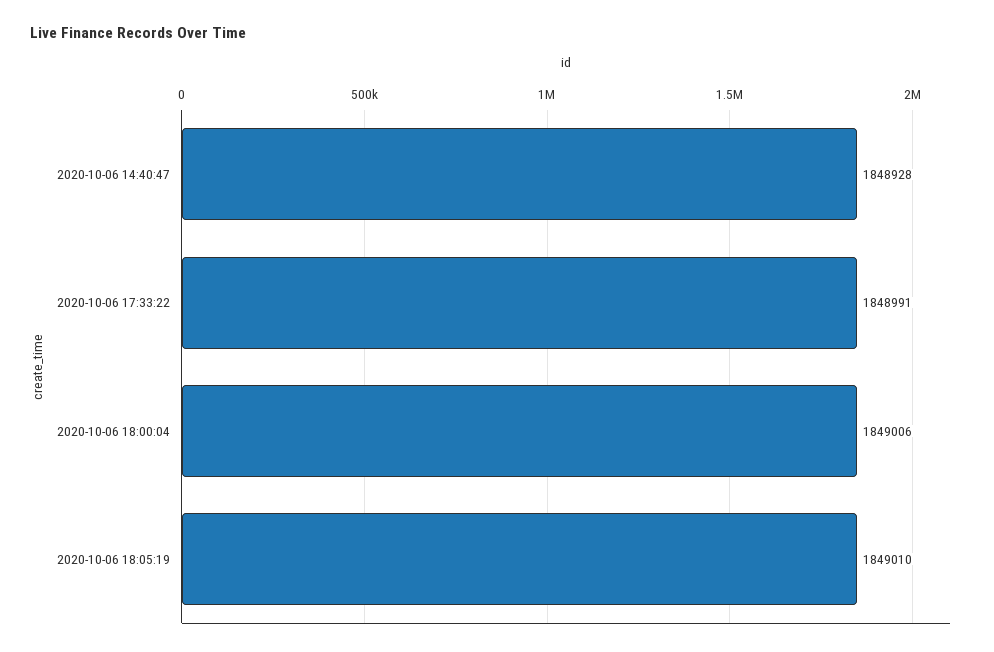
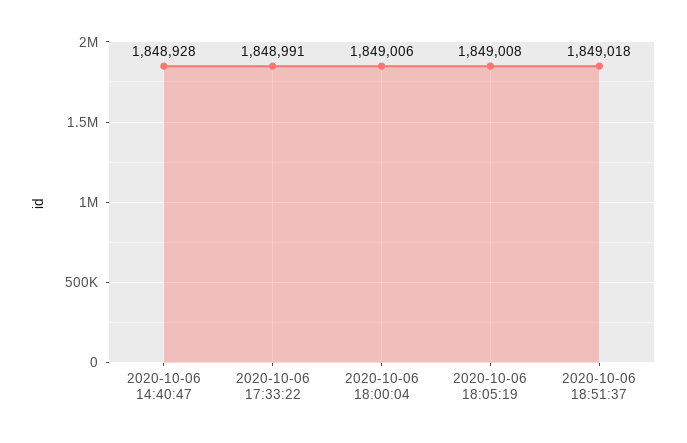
2020-10-06 18:05:19: 1849010 -> 1849008
2020-10-06 18:51:37: none -> 1849018

